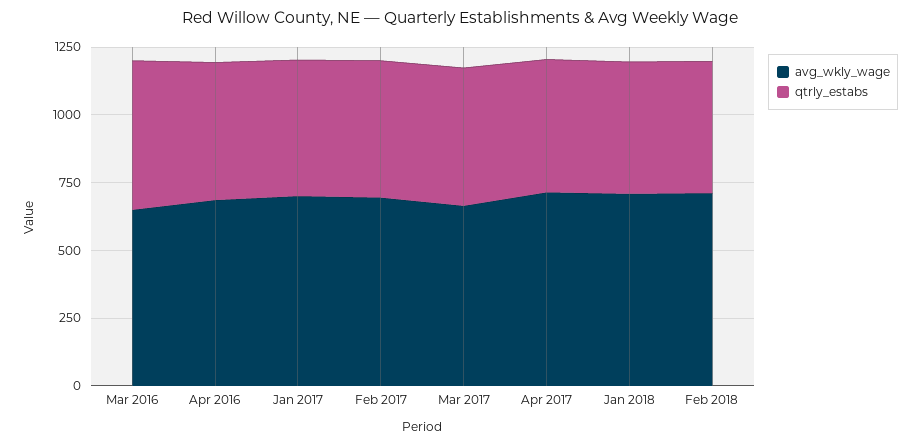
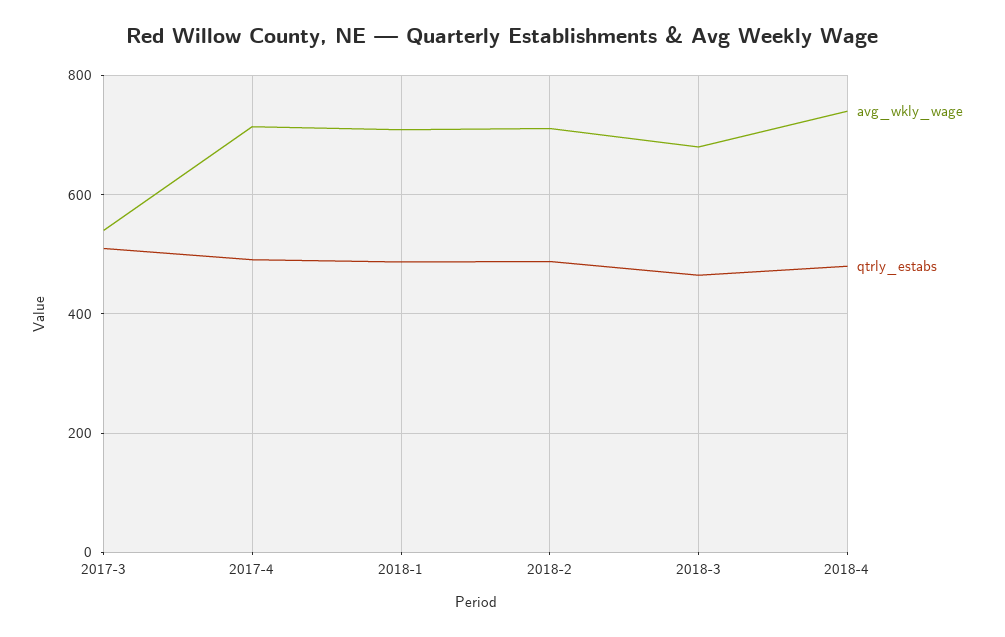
avg_wkly_wage, Mar 2016: 650 -> none
qtrly_estabs, Mar 2016: 550 -> none
avg_wkly_wage, Apr 2016: 700 -> none
qtrly_estabs, Apr 2016: 500 -> none
avg_wkly_wage, Jan 2017: 700 -> none
qtrly_estabs, Jan 2017: 500 -> none
avg_wkly_wage, Feb 2017: 700 -> none
qtrly_estabs, Feb 2017: 500 -> none
avg_wkly_wage, Mar 2017: 650 -> 540
avg_wkly_wage, 2018-3: none -> 680
qtrly_estabs, 2018-3: none -> 460
avg_wkly_wage, 2018-4: none -> 740
qtrly_estabs, 2018-4: none -> 480

